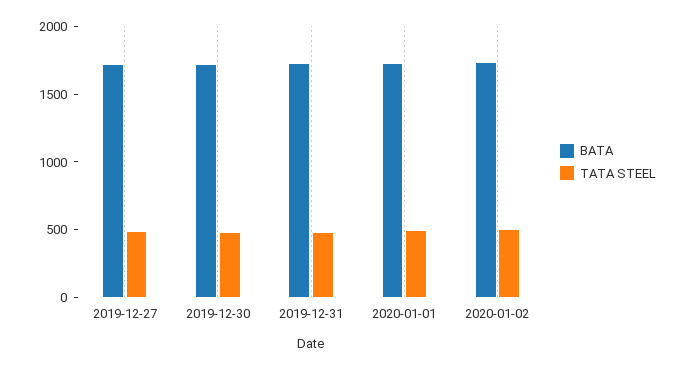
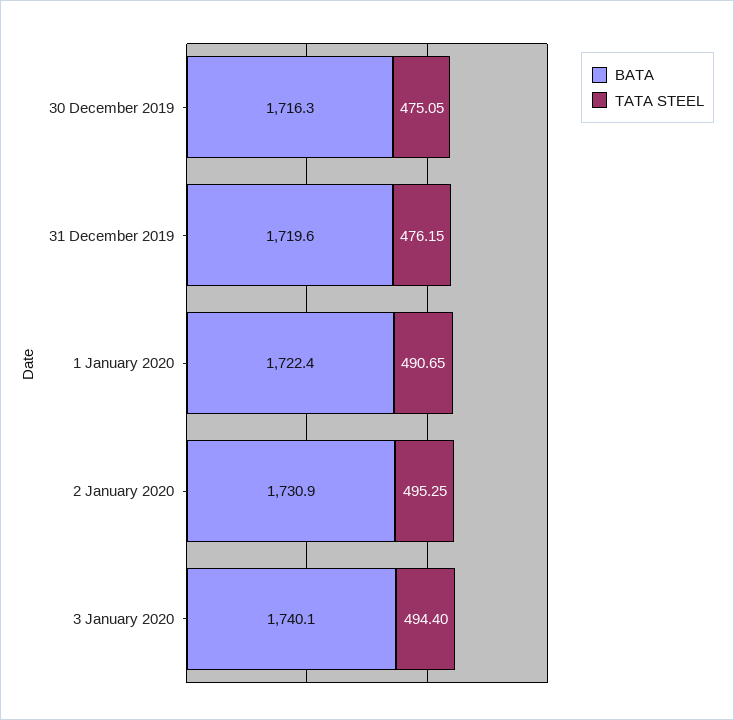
BATA, 2019-12-27: 1700 -> none
TATA STEEL, 2019-12-27: 500 -> none
BATA, 3 January 2020: none -> 1740.1
TATA STEEL, 3 January 2020: none -> 494.4

